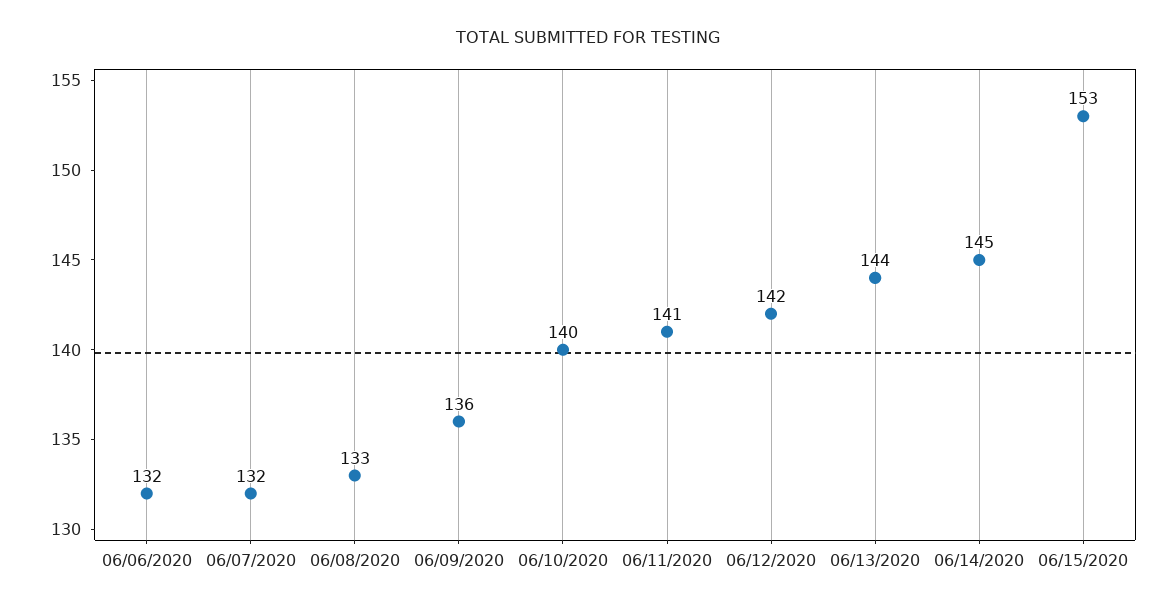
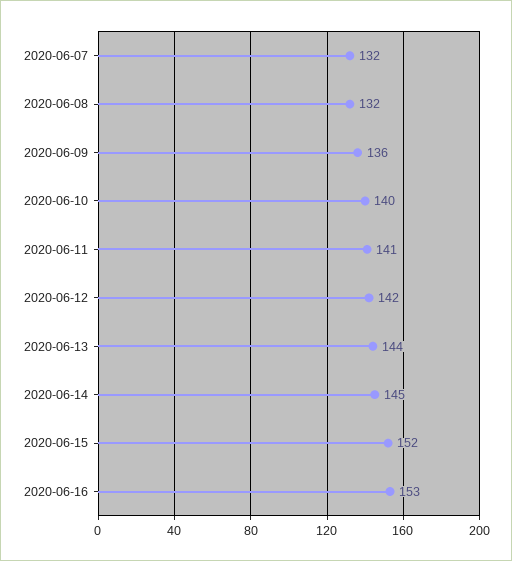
06/06/2020: 132 -> none
06/08/2020: 133 -> 132
06/15/2020: 153 -> 152
2020-06-16: none -> 153

